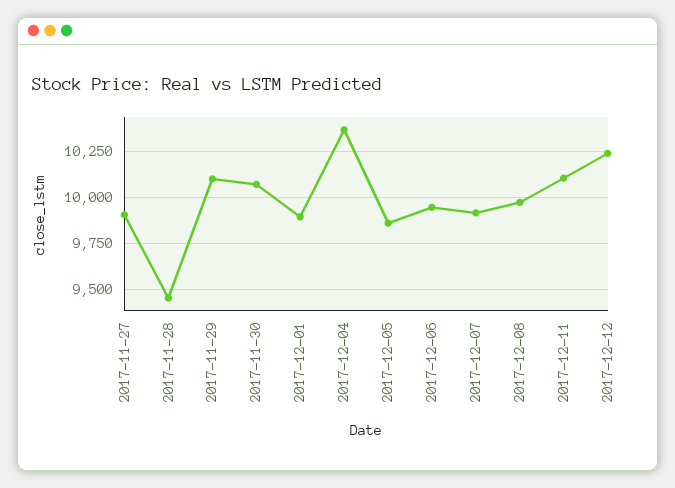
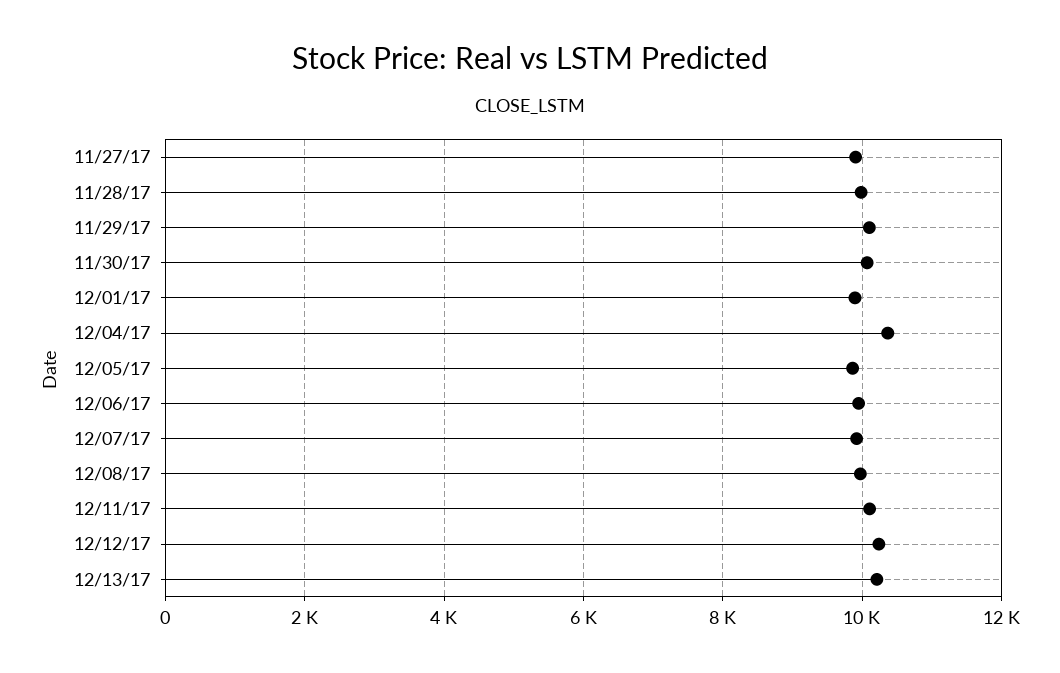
2017-11-28: 9450 -> 10000
12/13/17: none -> 10200

